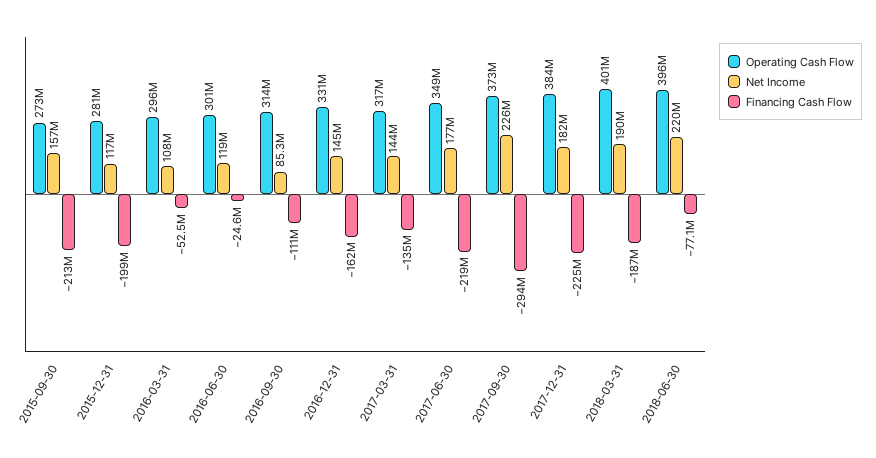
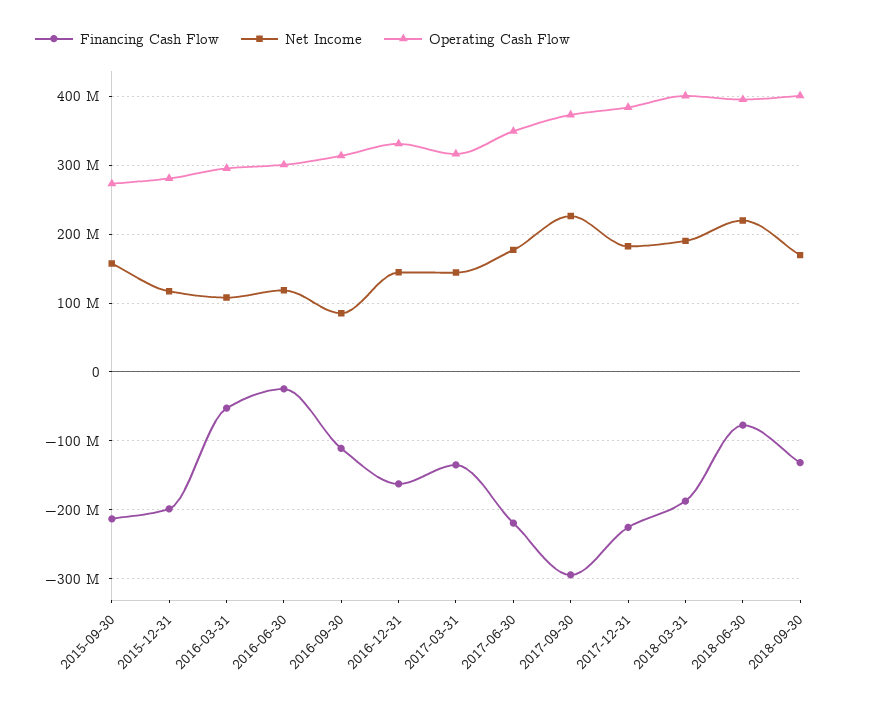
Financing Cash Flow, 2018-09-30: none -> -130000000
Net Income, 2018-09-30: none -> 170000000
Operating Cash Flow, 2018-09-30: none -> 400000000

